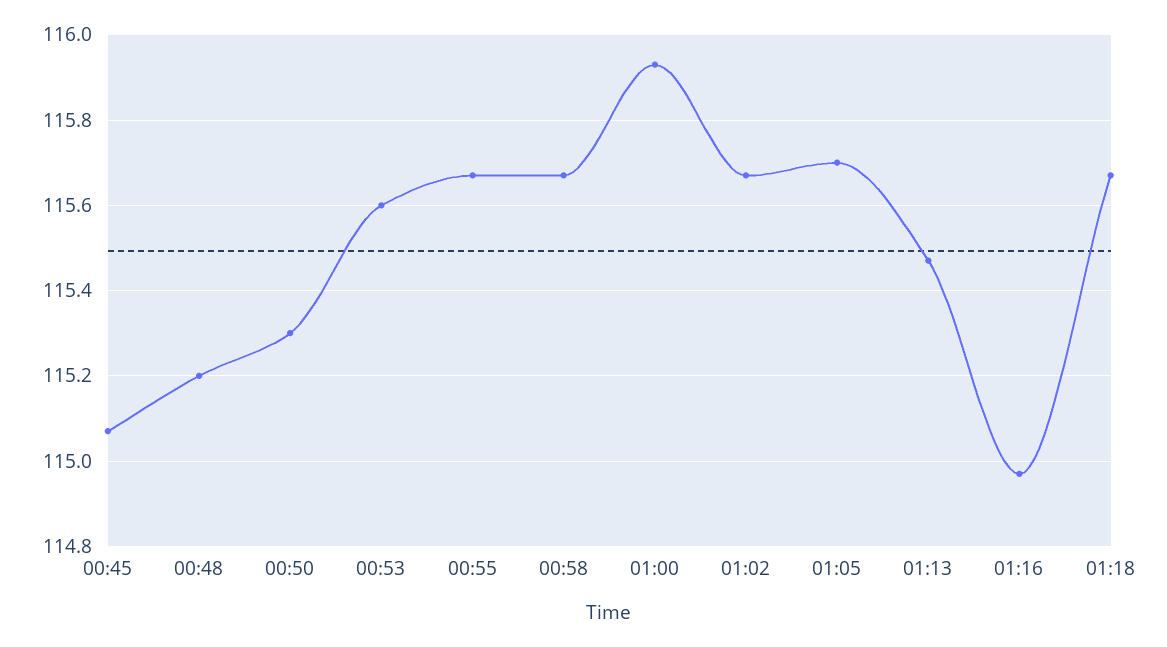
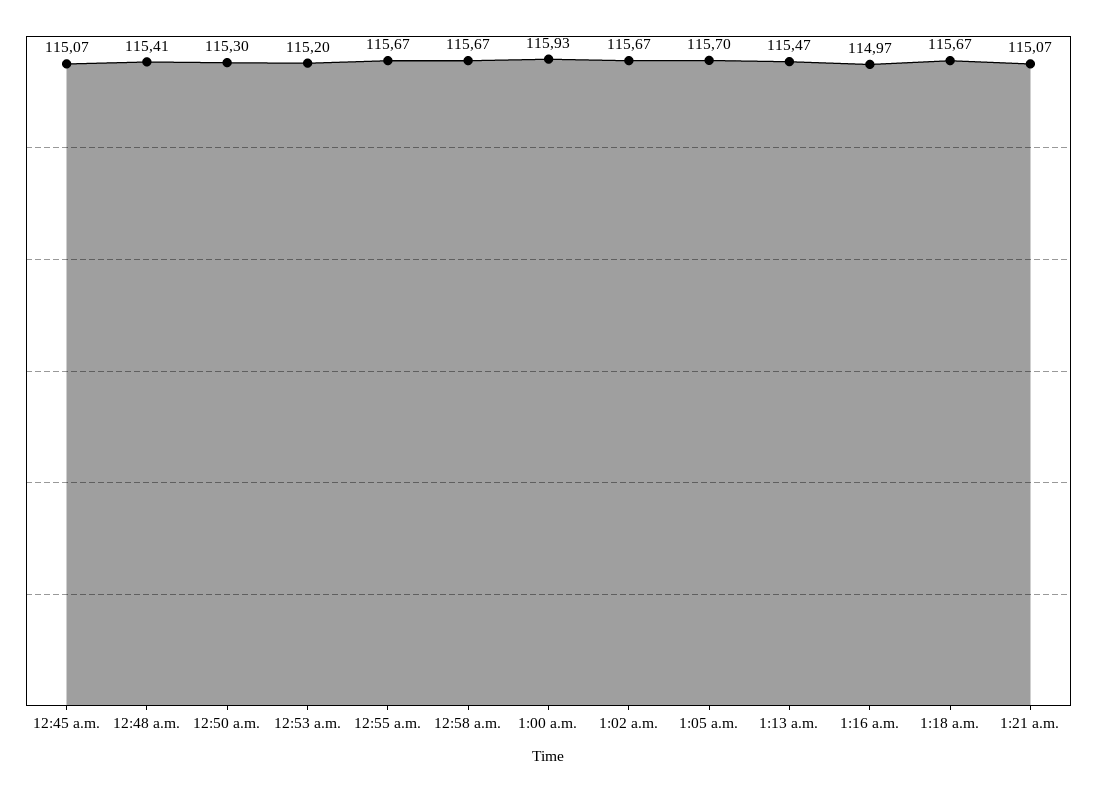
00:48: 115.2 -> 115.41
00:53: 115.6 -> 115.2
1:21 a.m.: none -> 115.07

